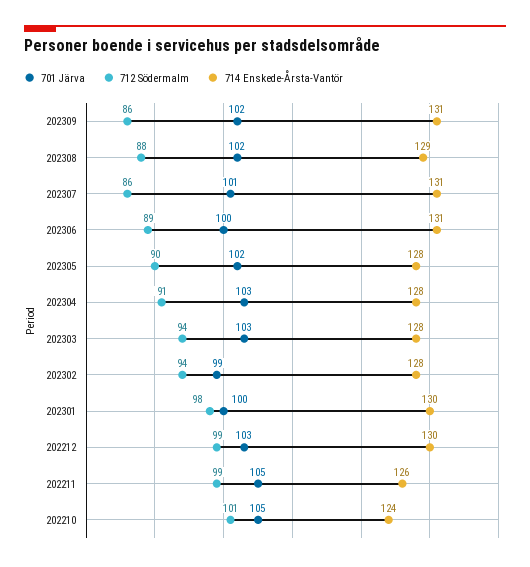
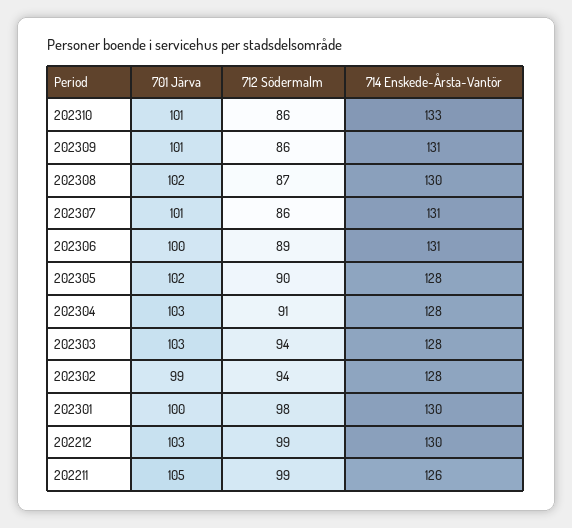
701 Järva, 202309: 102 -> 101
712 Södermalm, 202308: 88 -> 87
714 Enskede-Årsta-Vantör, 202308: 129 -> 130
701 Järva, 202210: 105 -> none
712 Södermalm, 202210: 101 -> none
714 Enskede-Årsta-Vantör, 202210: 124 -> none
701 Järva, 202310: none -> 101
712 Södermalm, 202310: none -> 86
714 Enskede-Årsta-Vantör, 202310: none -> 133

